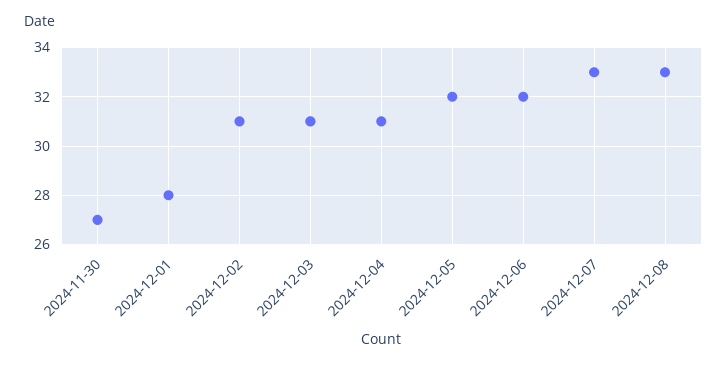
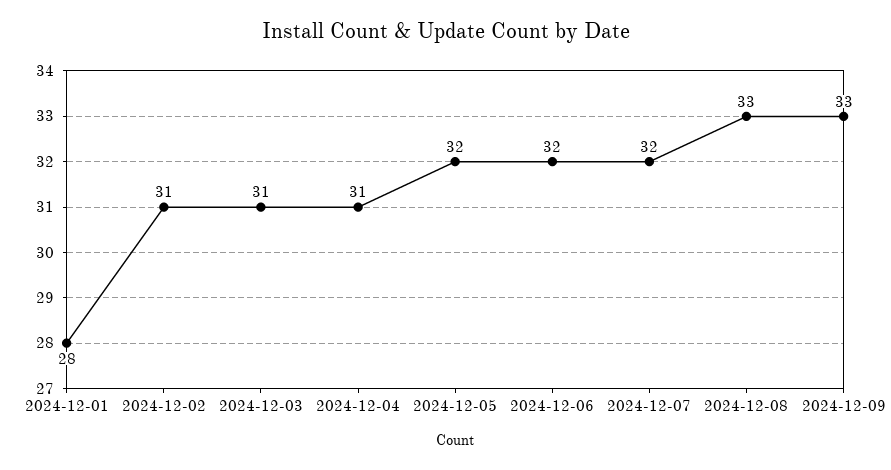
2024-11-30: 27 -> none
2024-12-07: 33 -> 32
2024-12-09: none -> 33

